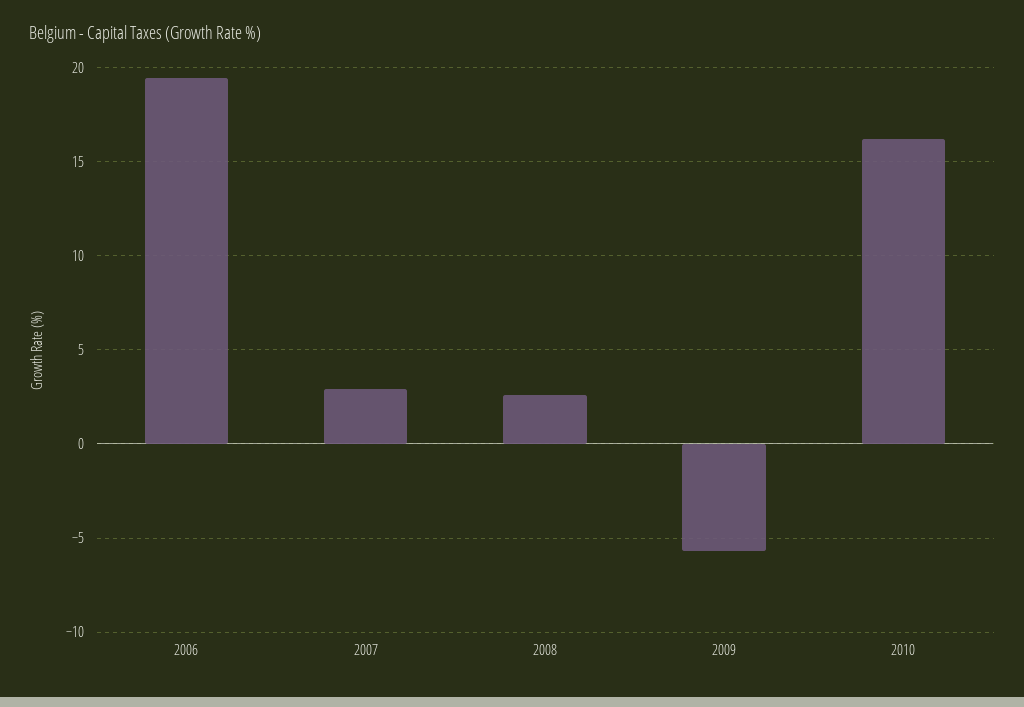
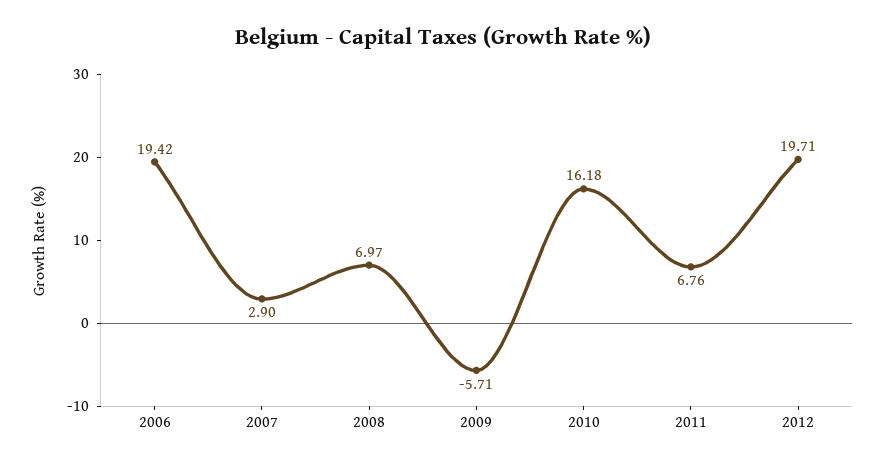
2008: 2.5 -> 6.97
2011: none -> 6.76
2012: none -> 19.71

